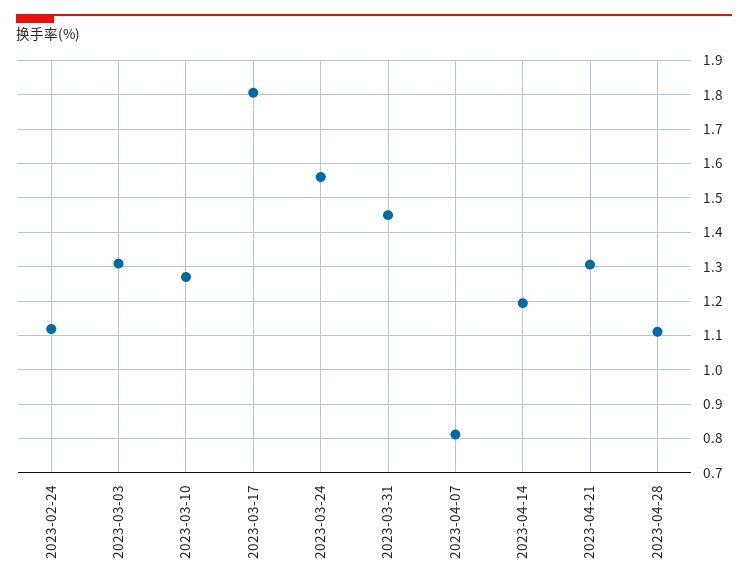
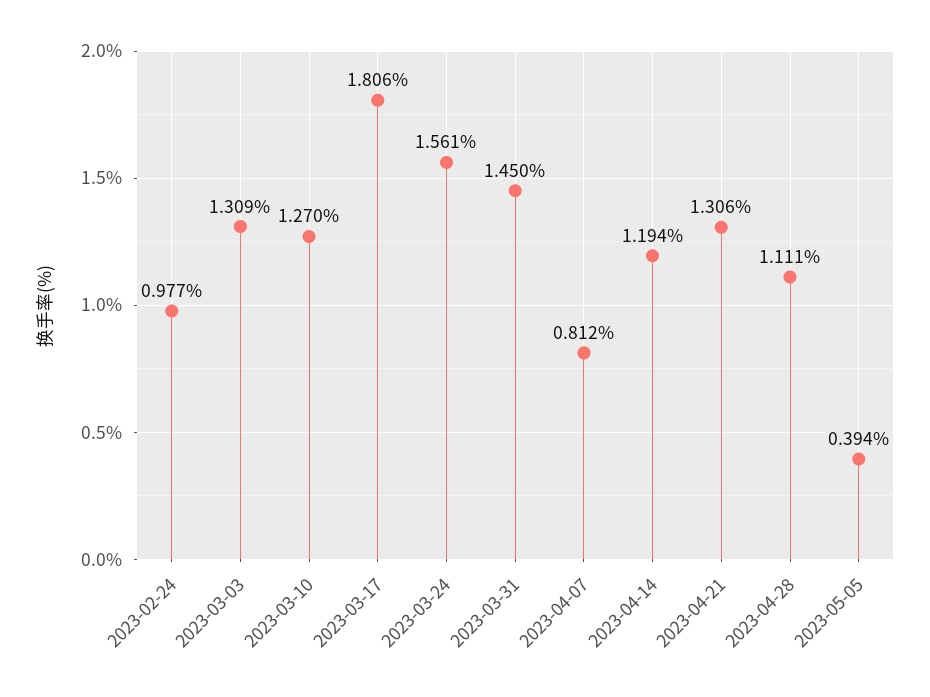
2023-02-24: 1.12 -> 0.977
2023-05-05: none -> 0.394

